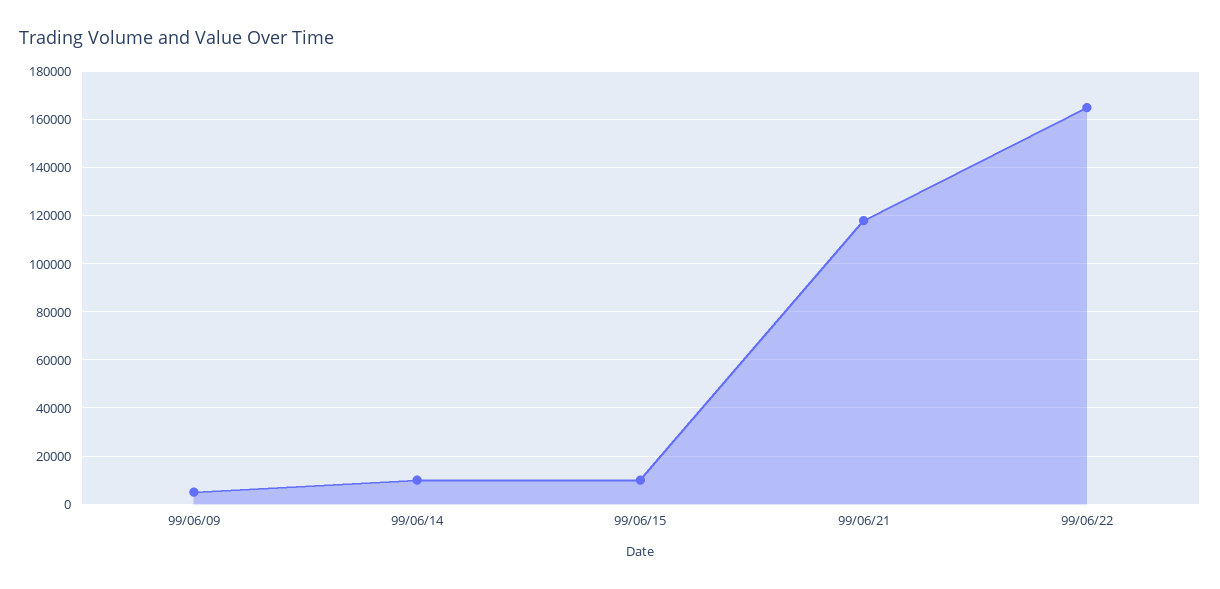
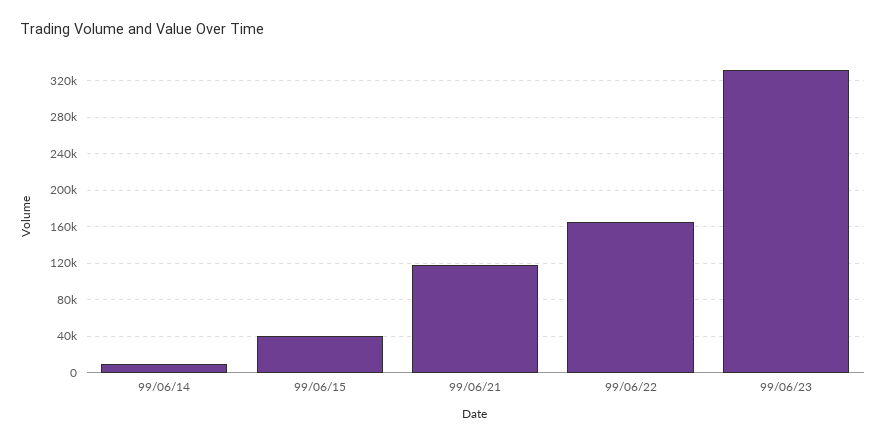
99/06/09: 5000 -> none
99/06/15: 10000 -> 40000
99/06/23: none -> 330000

